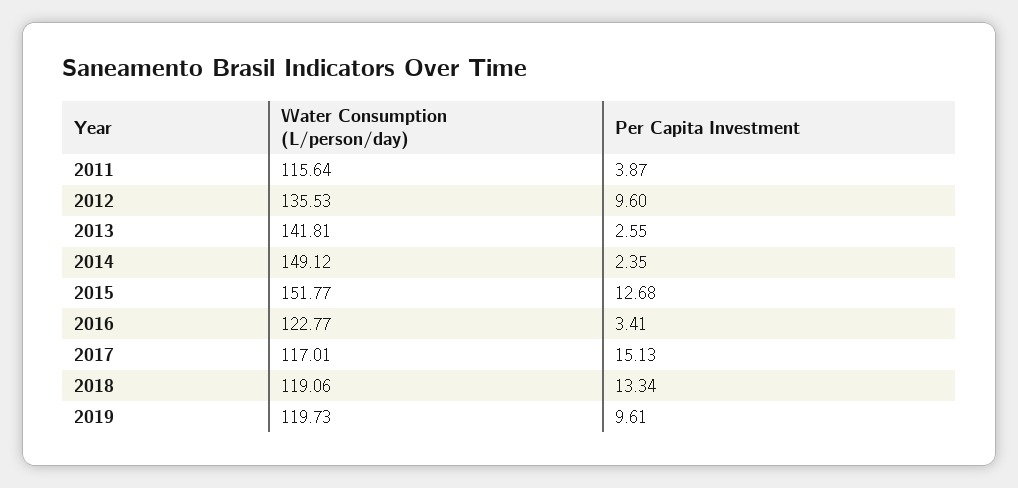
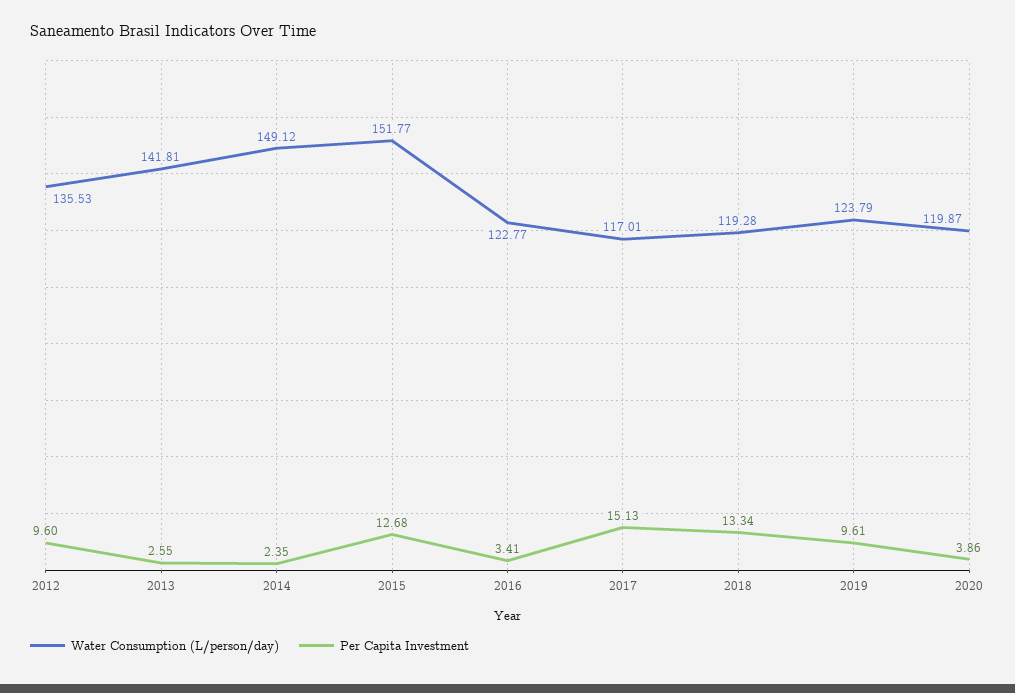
Water Consumption (L/person/day), 2011: 115.64 -> none
Per Capita Investment, 2011: 3.87 -> none
Water Consumption (L/person/day), 2018: 119.06 -> 119.28
Water Consumption (L/person/day), 2019: 119.73 -> 123.79
Water Consumption (L/person/day), 2020: none -> 119.87
Per Capita Investment, 2020: none -> 3.86

